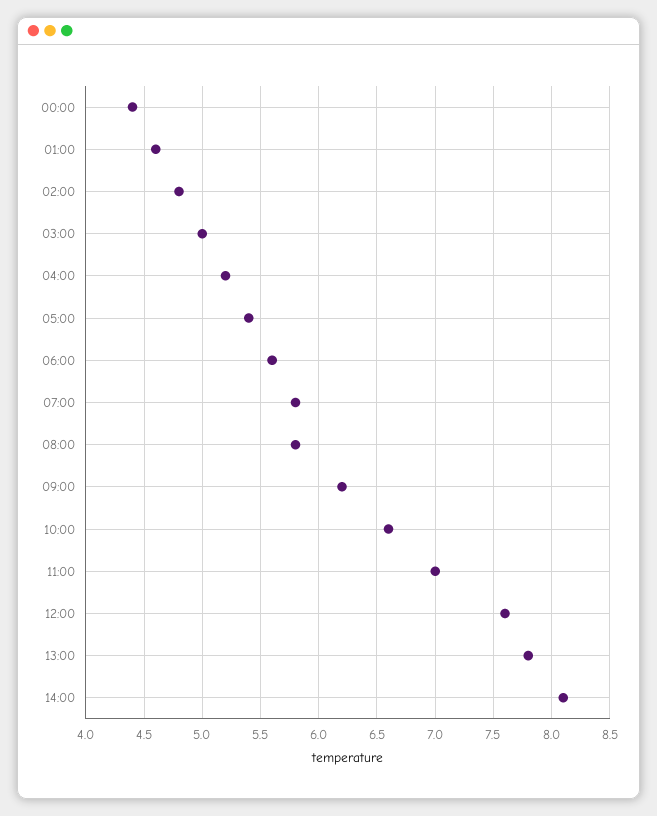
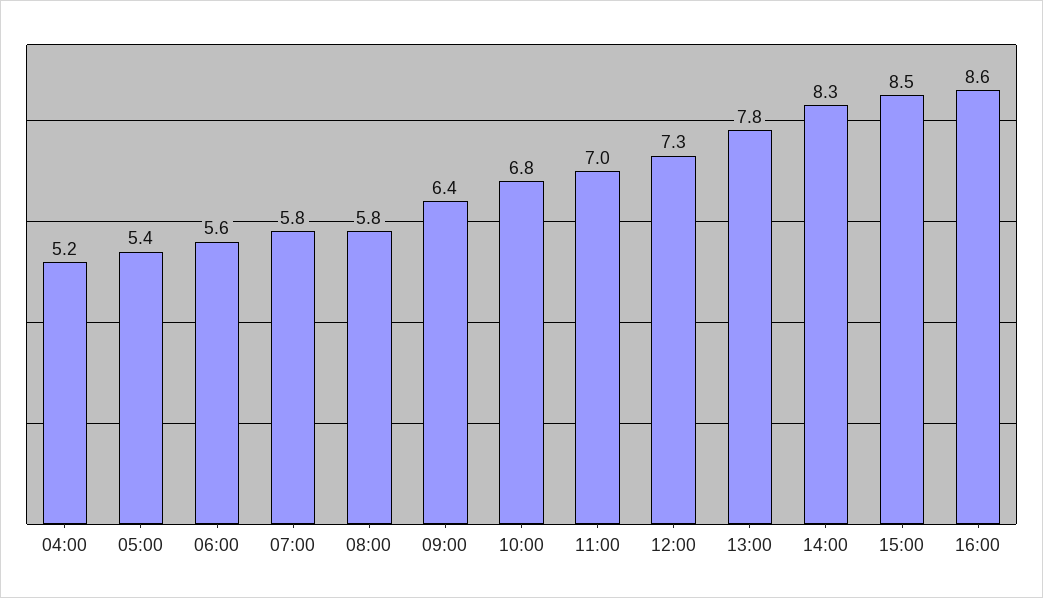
00:00: 4.4 -> none
01:00: 4.6 -> none
02:00: 4.8 -> none
03:00: 5 -> none
09:00: 6.2 -> 6.4
10:00: 6.6 -> 6.8
12:00: 7.6 -> 7.3
14:00: 8.1 -> 8.3
15:00: none -> 8.5
16:00: none -> 8.6

